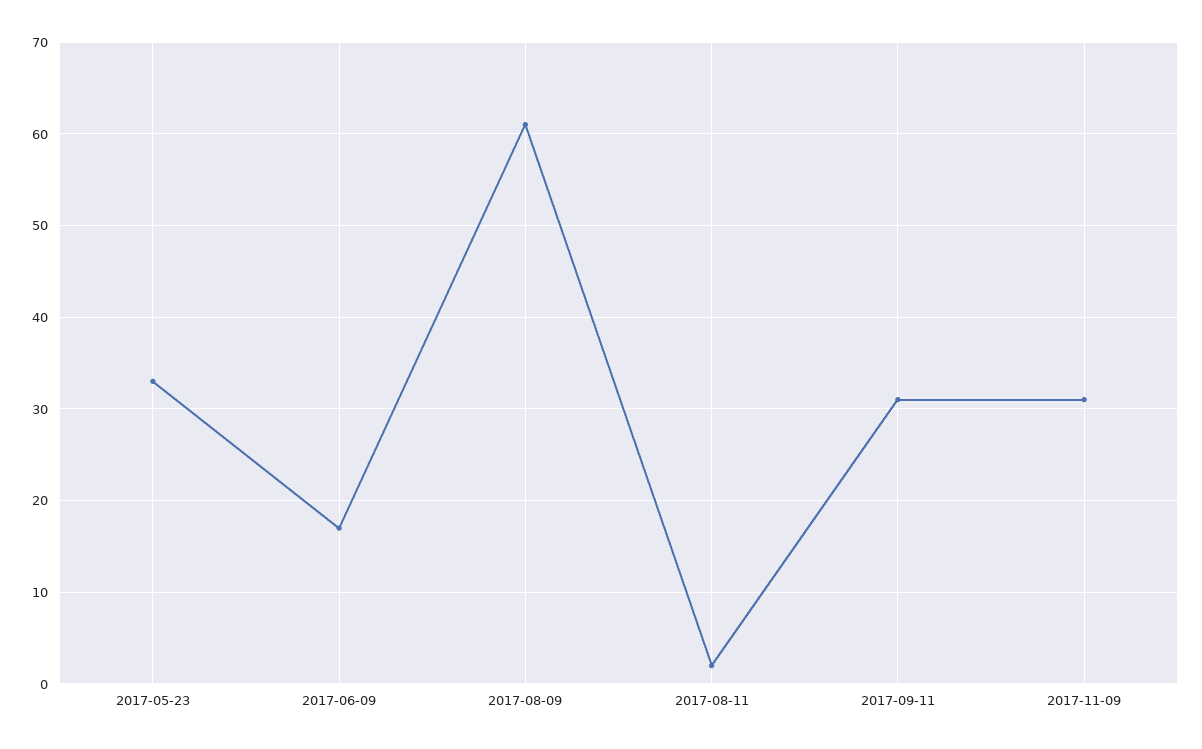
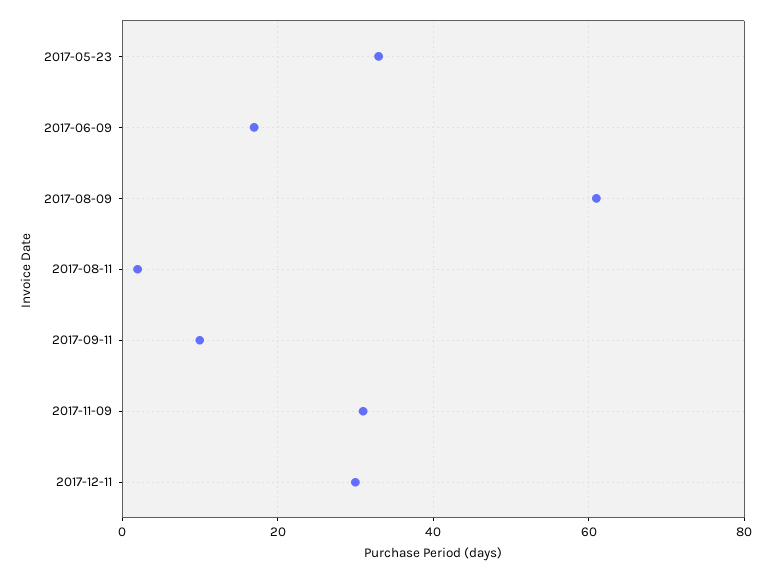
2017-09-11: 31 -> 10
2017-12-11: none -> 30

